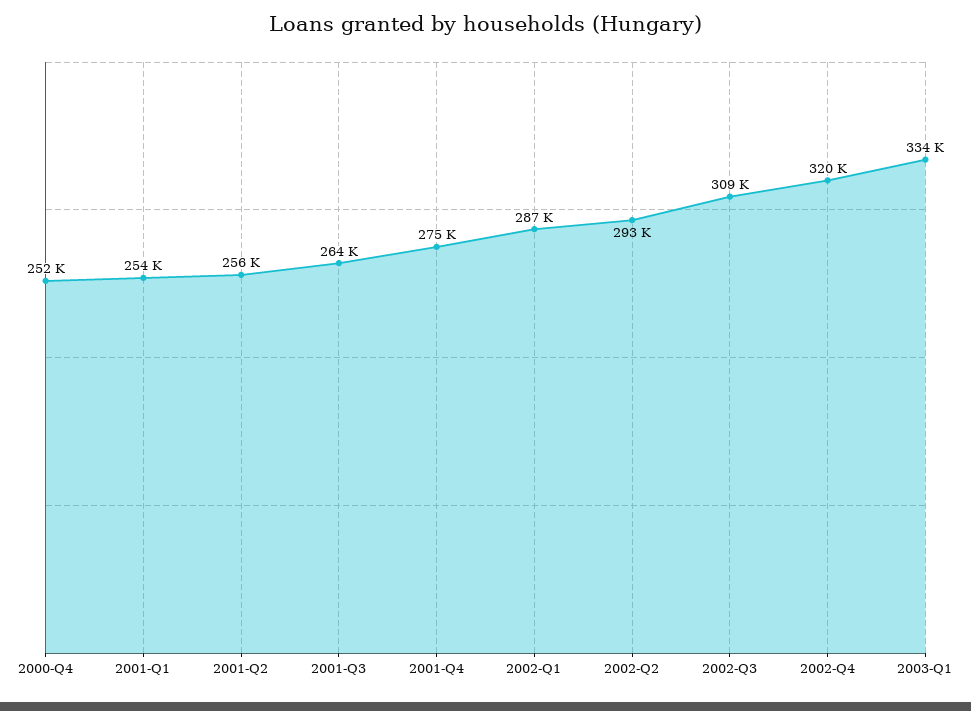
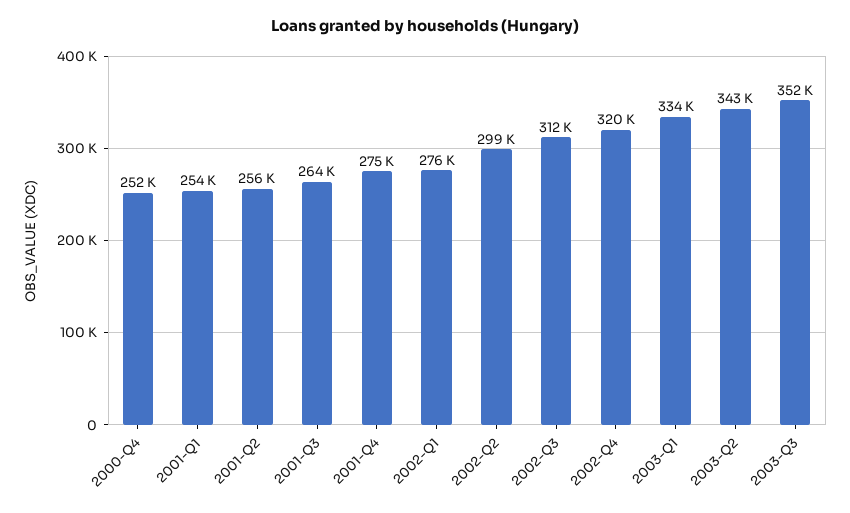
2002-Q1: 287000 -> 276000
2002-Q2: 293000 -> 299000
2002-Q3: 309000 -> 312000
2003-Q2: none -> 343000
2003-Q3: none -> 352000

